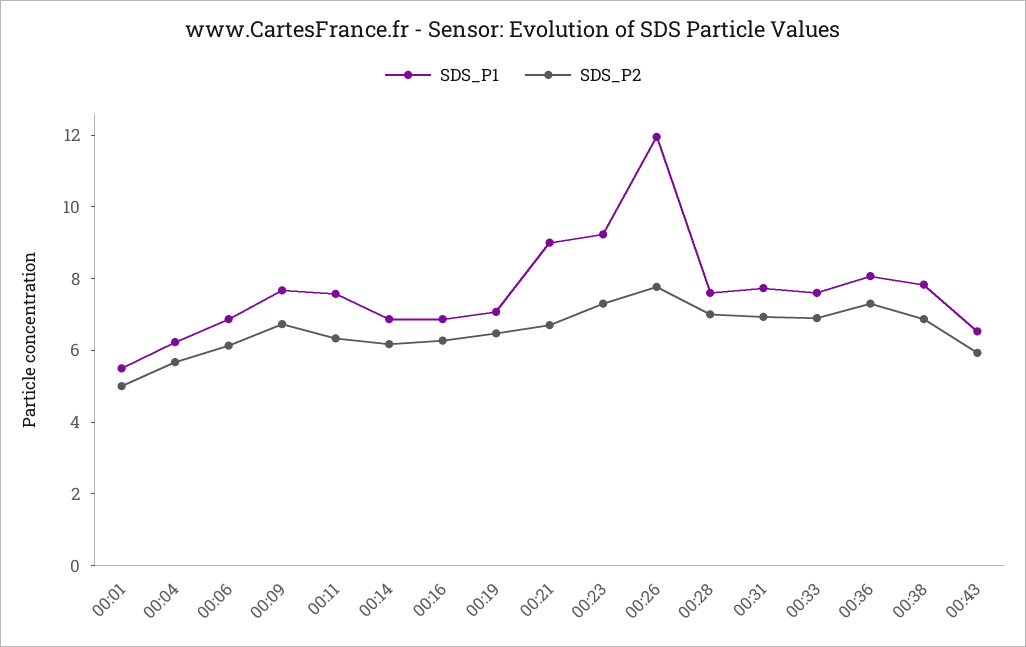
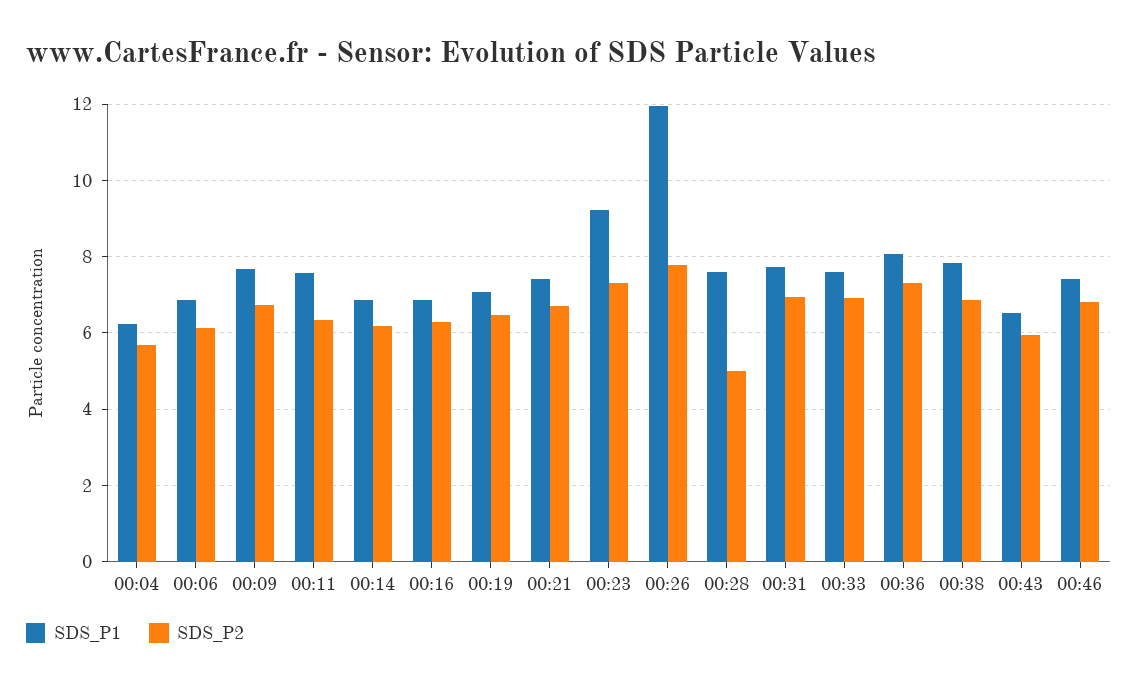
SDS_P1, 00:01: 5.5 -> none
SDS_P2, 00:01: 5 -> none
SDS_P1, 00:21: 9 -> 7.4
SDS_P2, 00:28: 7 -> 5
SDS_P1, 00:46: none -> 7.4
SDS_P2, 00:46: none -> 6.8

